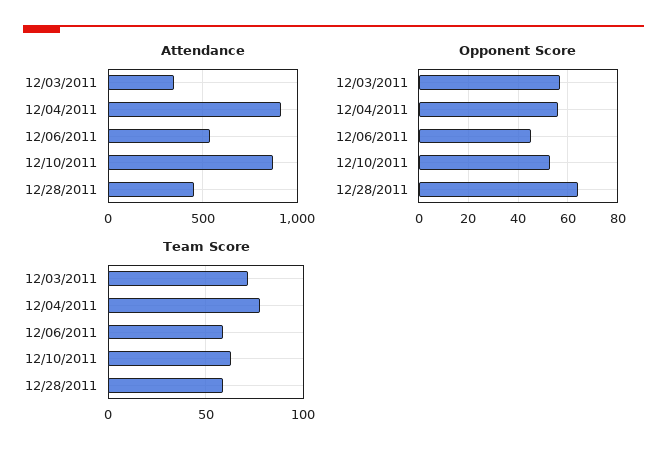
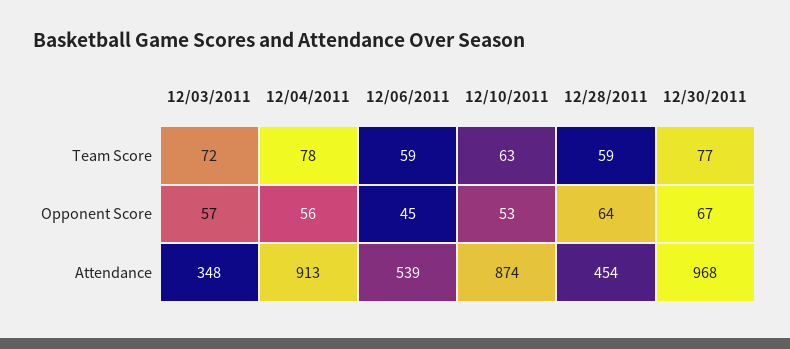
Team Score, 12/30/2011: none -> 77
Opponent Score, 12/30/2011: none -> 67
Attendance, 12/30/2011: none -> 968

